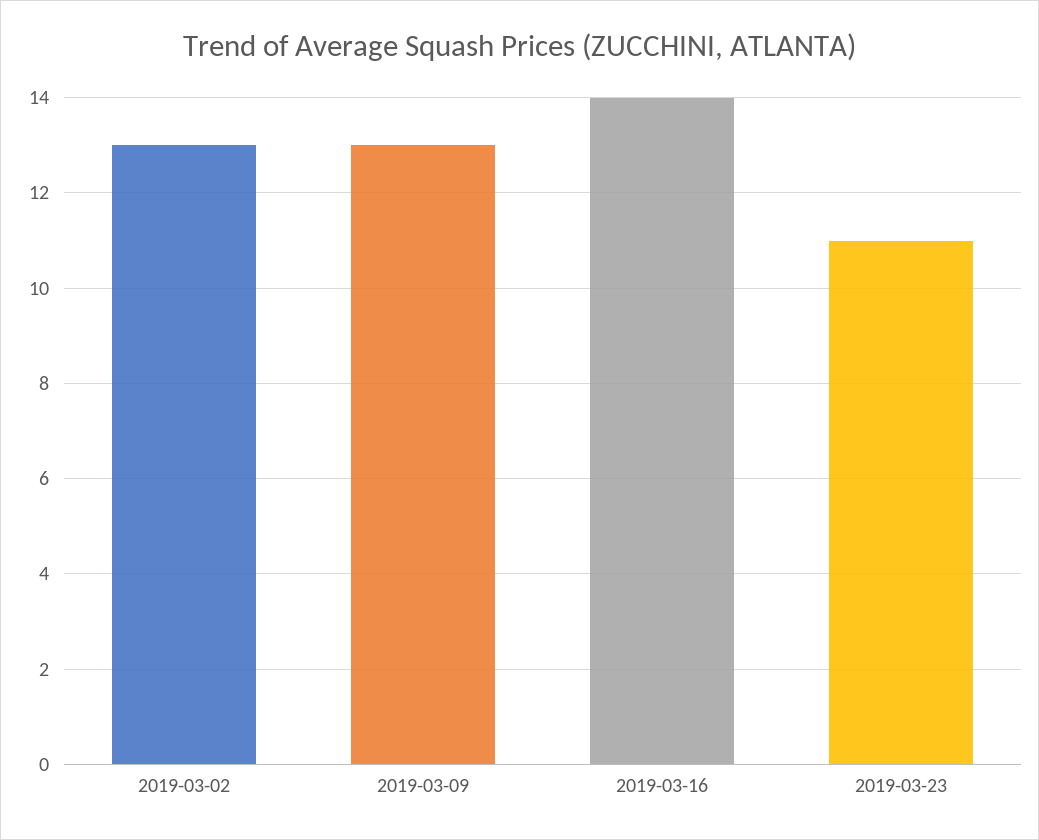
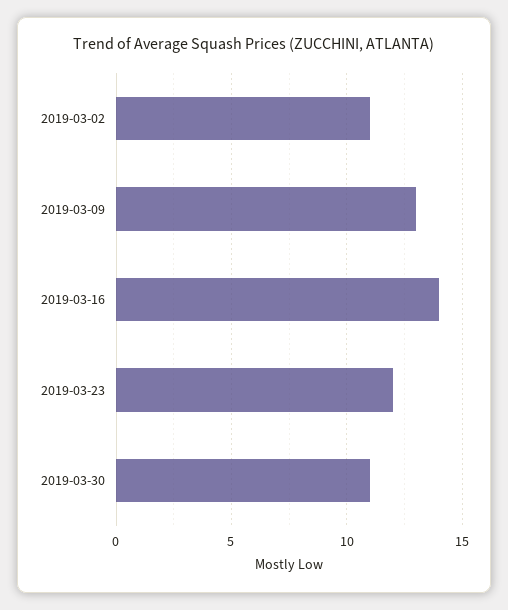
2019-03-02: 13 -> 11
2019-03-23: 11 -> 12
2019-03-30: none -> 11

